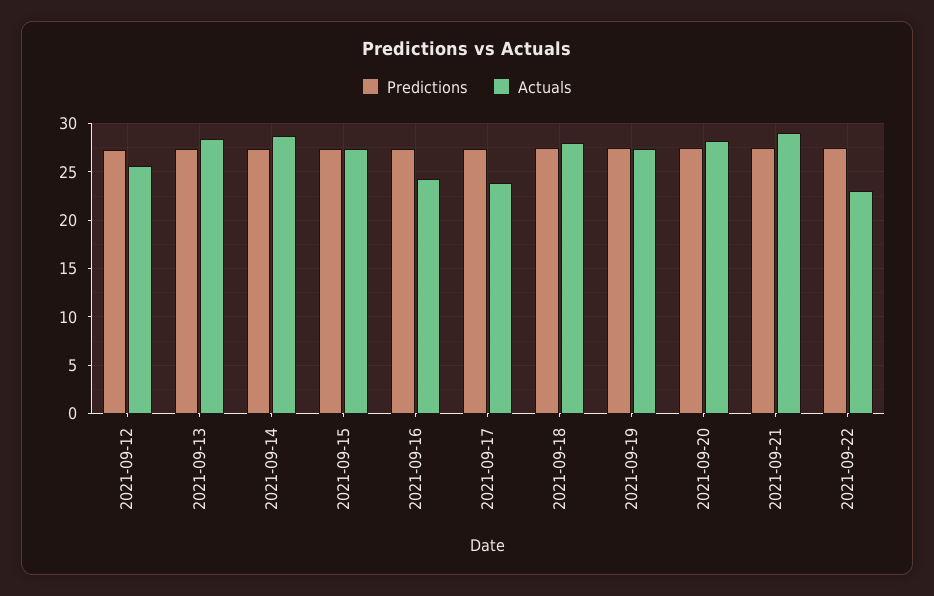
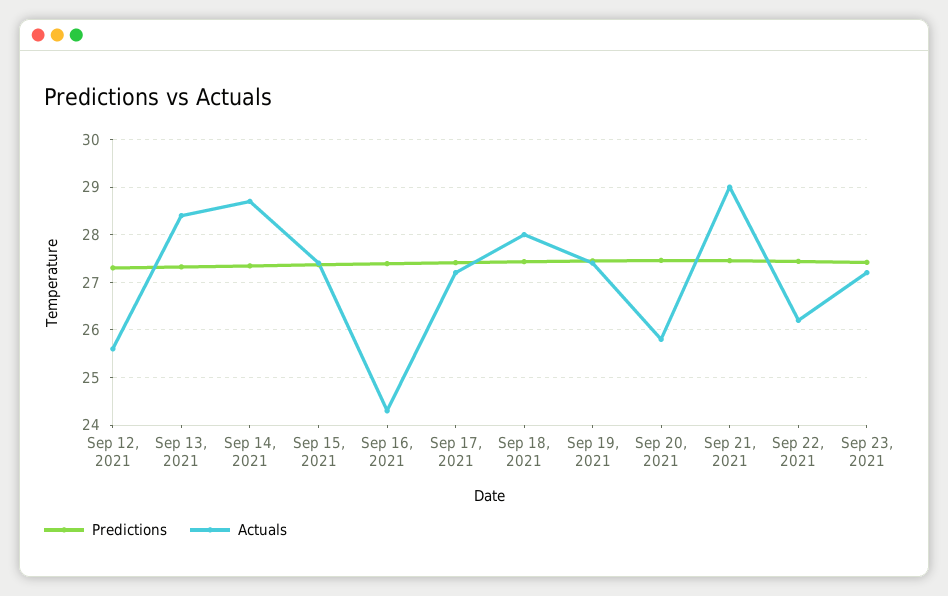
Actuals, 2021-09-17: 24 -> 27.2
Actuals, 2021-09-20: 28 -> 25.8
Actuals, 2021-09-22: 23 -> 26.2
Predictions, Sep 23, 2021: none -> 27.4
Actuals, Sep 23, 2021: none -> 27.2

